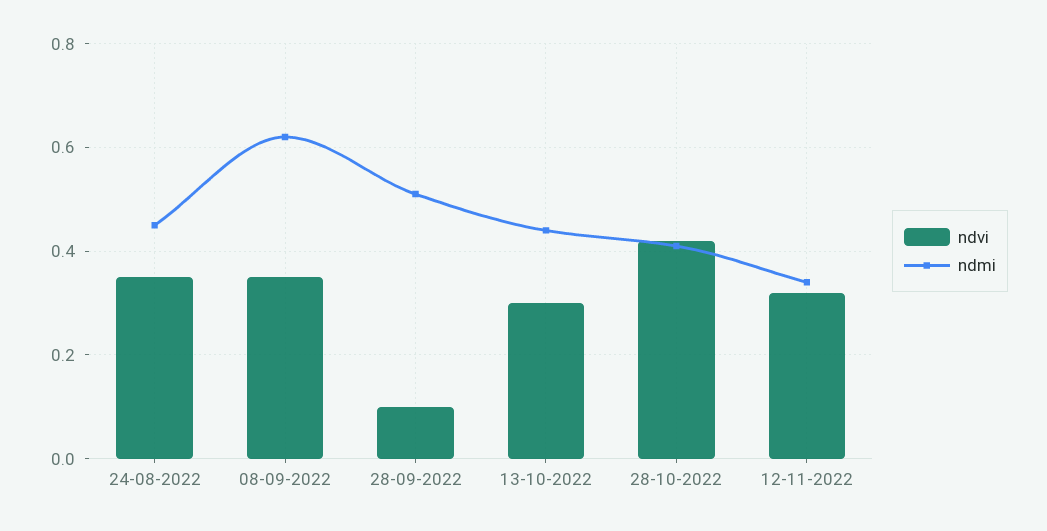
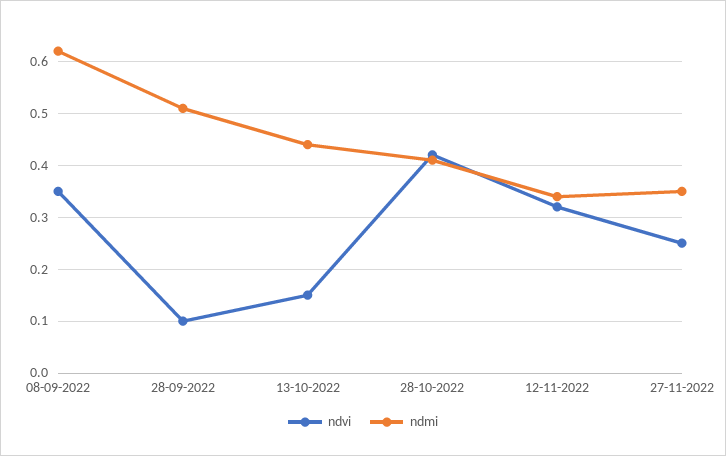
ndvi, 24-08-2022: 0.35 -> none
ndmi, 24-08-2022: 0.45 -> none
ndvi, 13-10-2022: 0.3 -> 0.15
ndvi, 27-11-2022: none -> 0.25
ndmi, 27-11-2022: none -> 0.35

